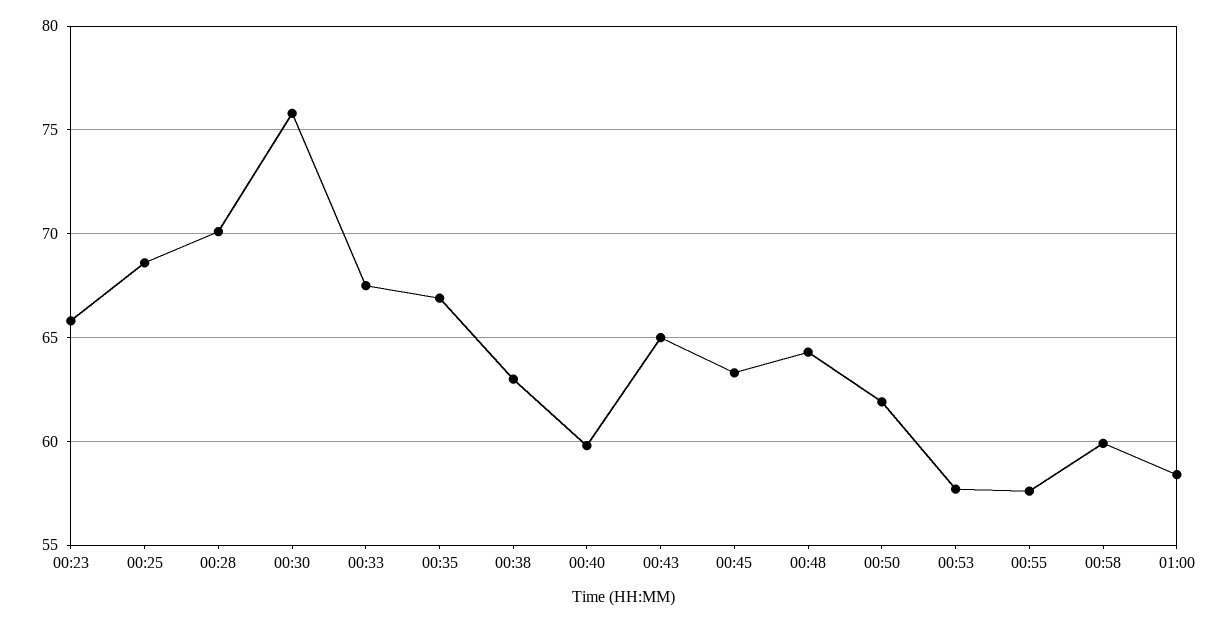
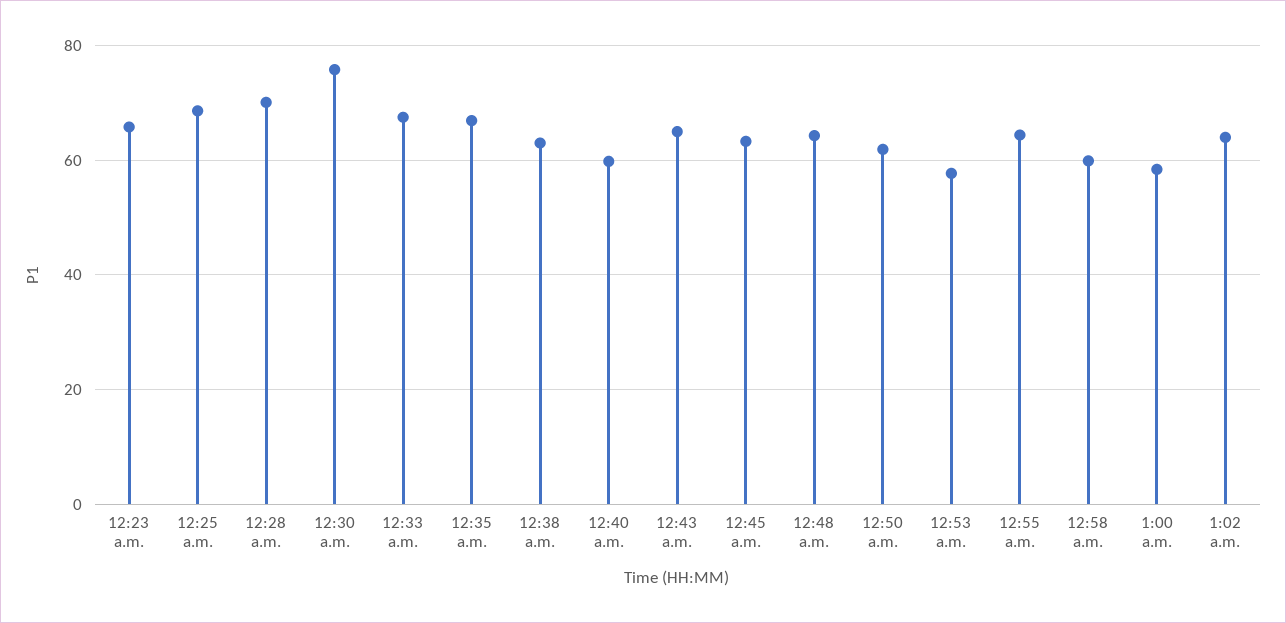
00:55: 57.5 -> 64
1:02 a.m.: none -> 64

